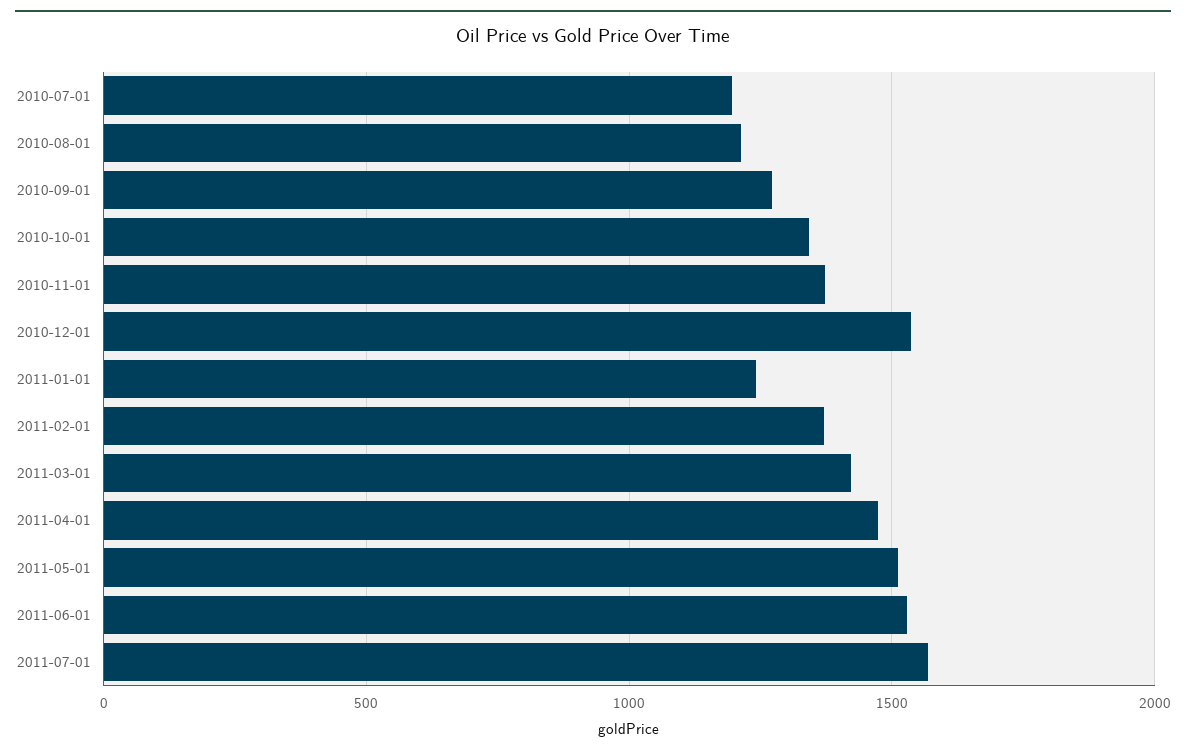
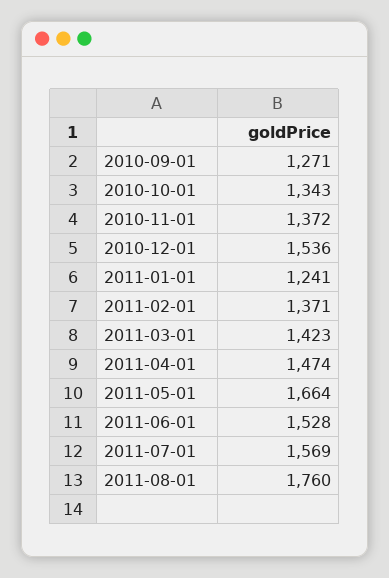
2010-07-01: 1200 -> none
2010-08-01: 1200 -> none
2011-05-01: 1500 -> 1664
2011-08-01: none -> 1760

